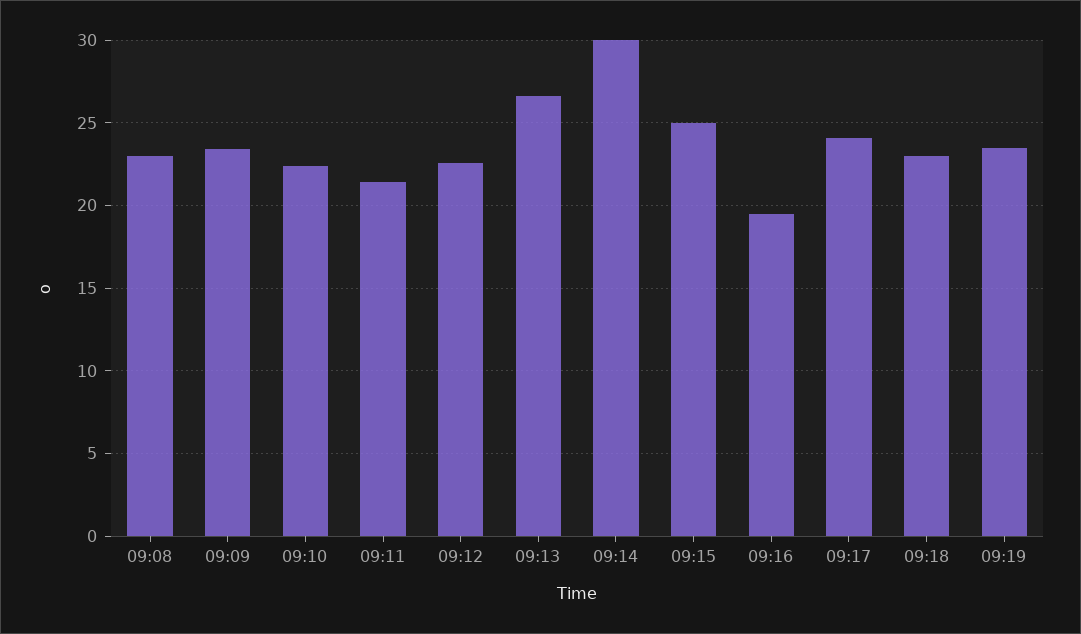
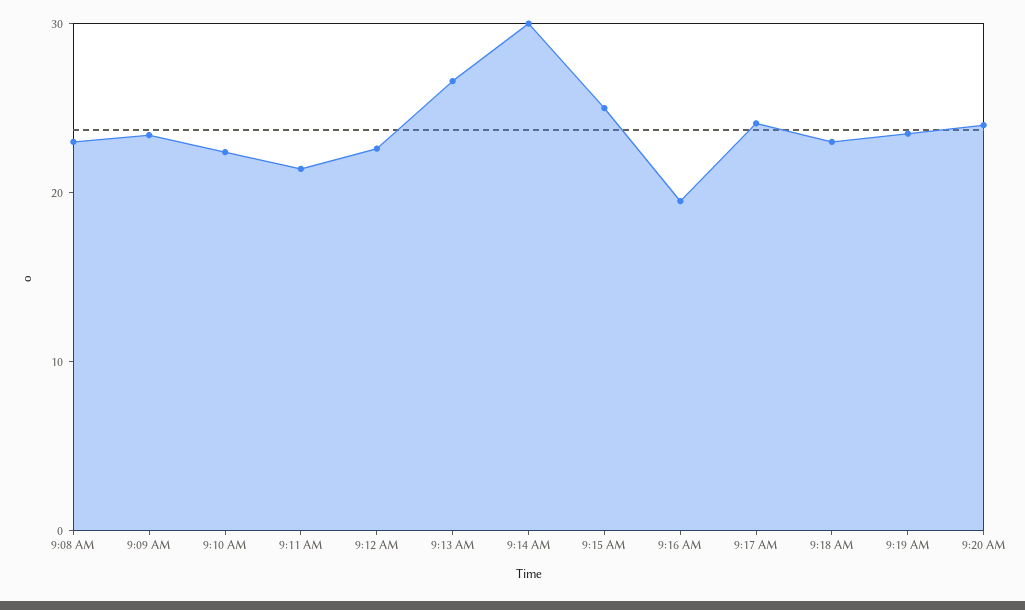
9:20 AM: none -> 24

